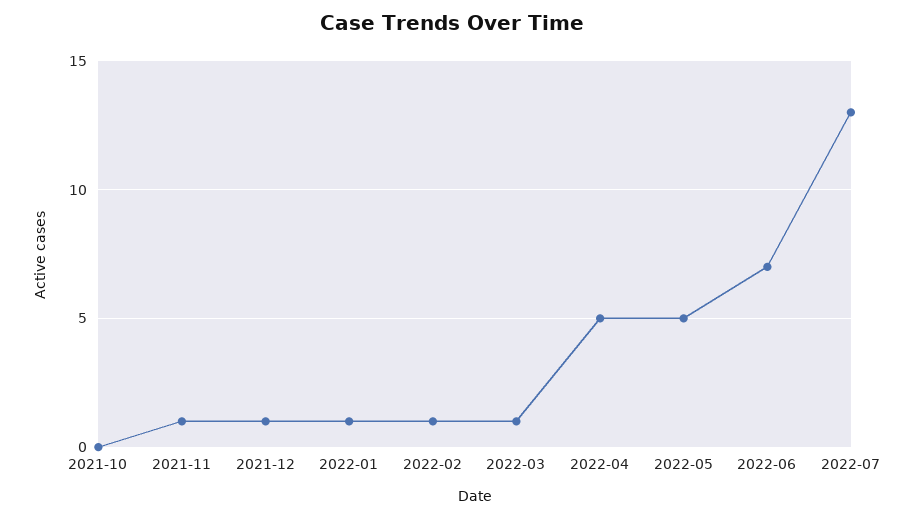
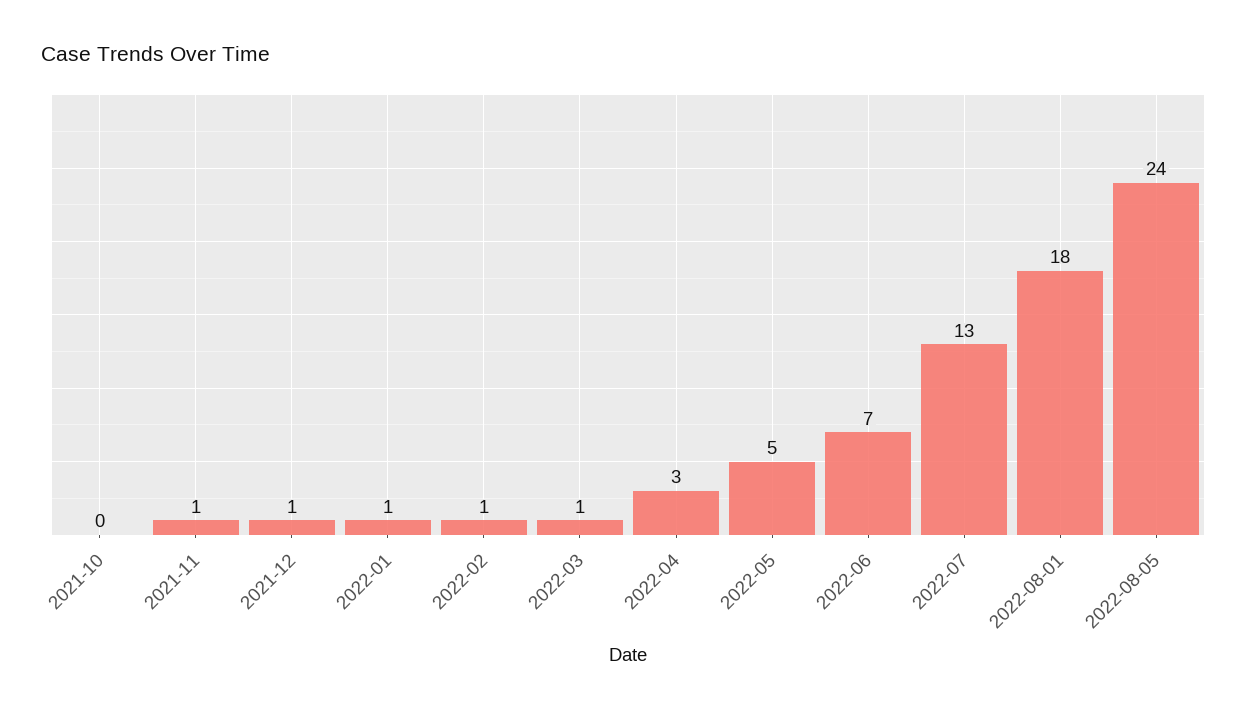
2022-04: 5 -> 3
2022-08-01: none -> 18
2022-08-05: none -> 24

